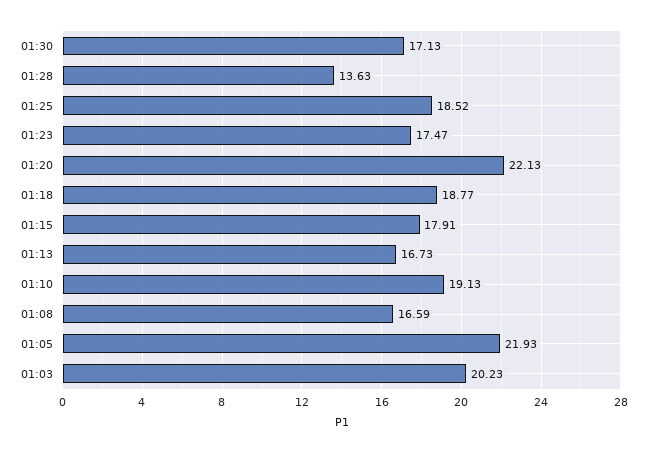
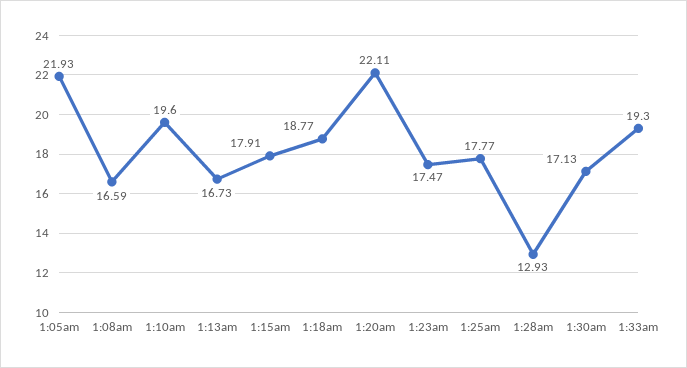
01:28: 13.63 -> 12.93
01:25: 18.52 -> 17.77
01:20: 22.13 -> 22.11
01:10: 19.13 -> 19.6
01:03: 20.23 -> none
1:33am: none -> 19.3

